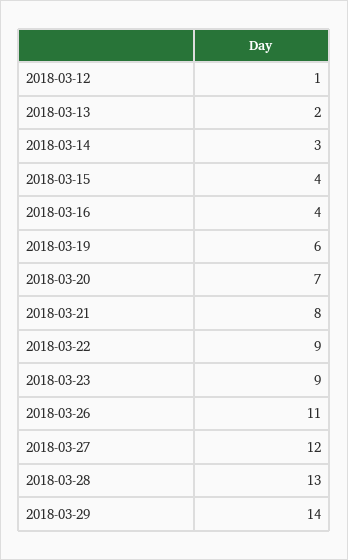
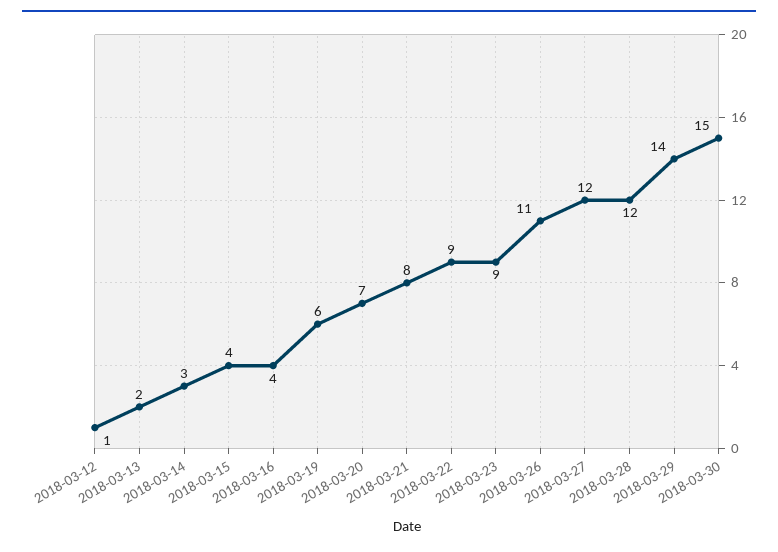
2018-03-28: 13 -> 12
2018-03-30: none -> 15

